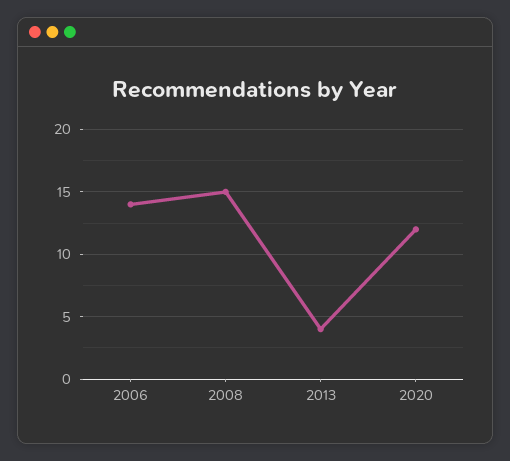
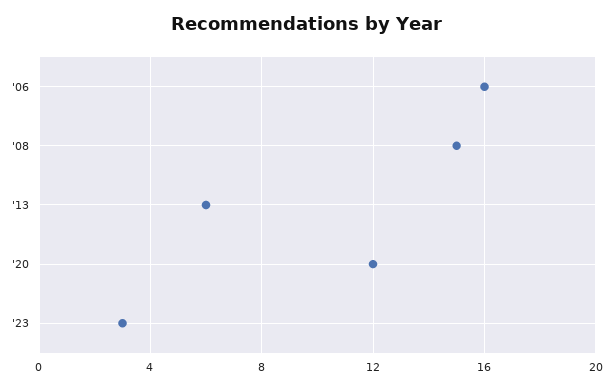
2006: 14 -> 16
2013: 4 -> 6
'23: none -> 3

